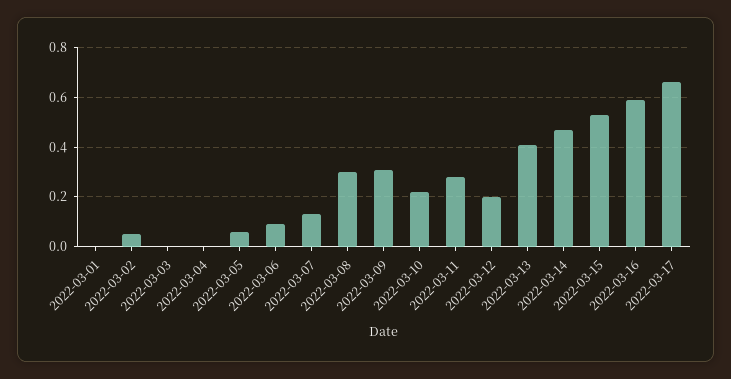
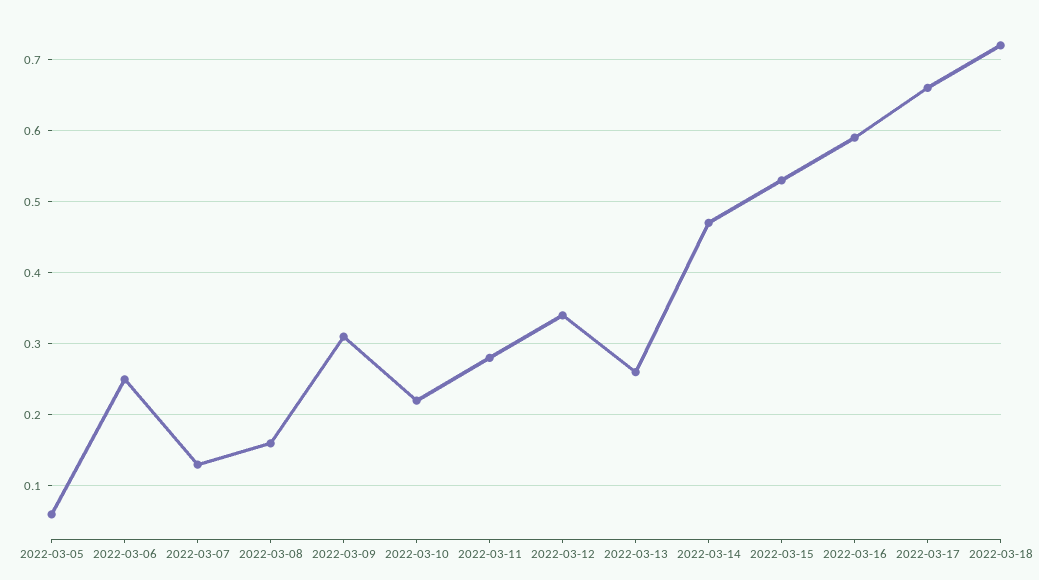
2022-03-01: 0 -> none
2022-03-02: 0.05 -> none
2022-03-03: 0 -> none
2022-03-04: 0 -> none
2022-03-06: 0.1 -> 0.25
2022-03-08: 0.3 -> 0.16
2022-03-12: 0.2 -> 0.34
2022-03-13: 0.4 -> 0.26
2022-03-18: none -> 0.72

